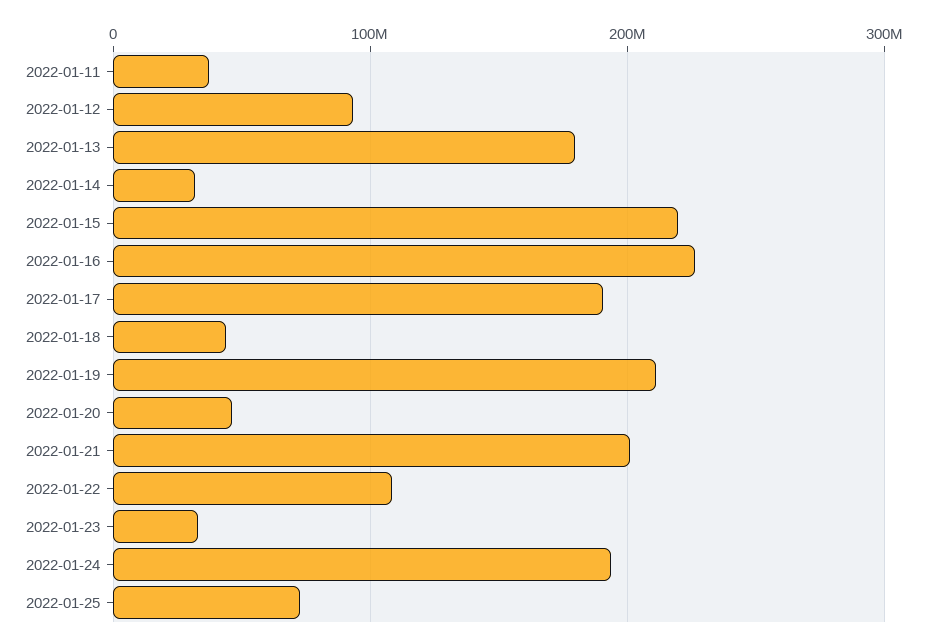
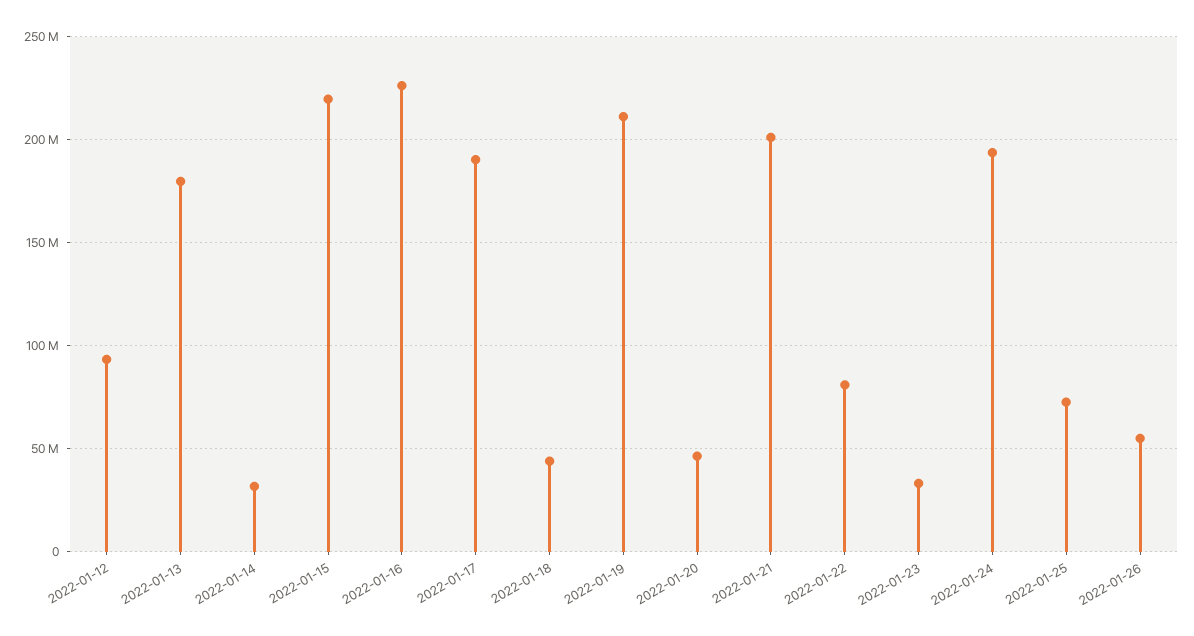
2022-01-11: 40000000 -> none
2022-01-22: 110000000 -> 80000000
2022-01-26: none -> 55000000

